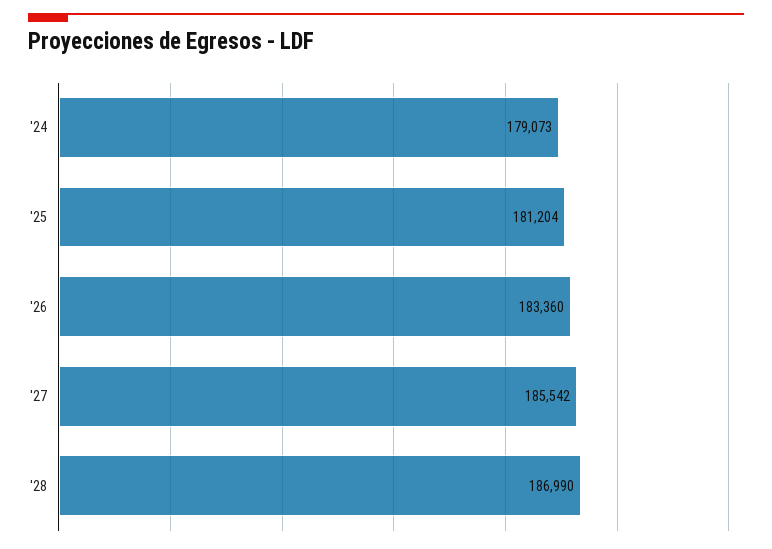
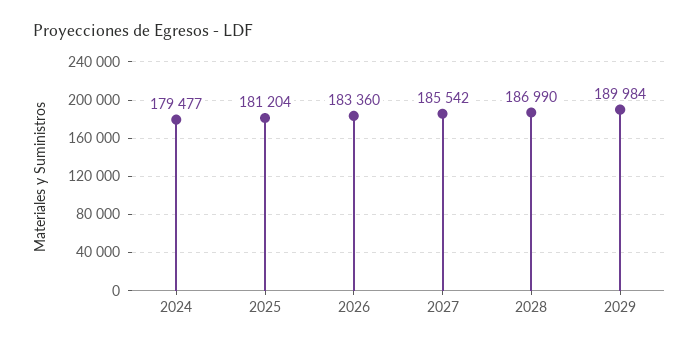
'24: 179073 -> 179477
2029: none -> 189984

